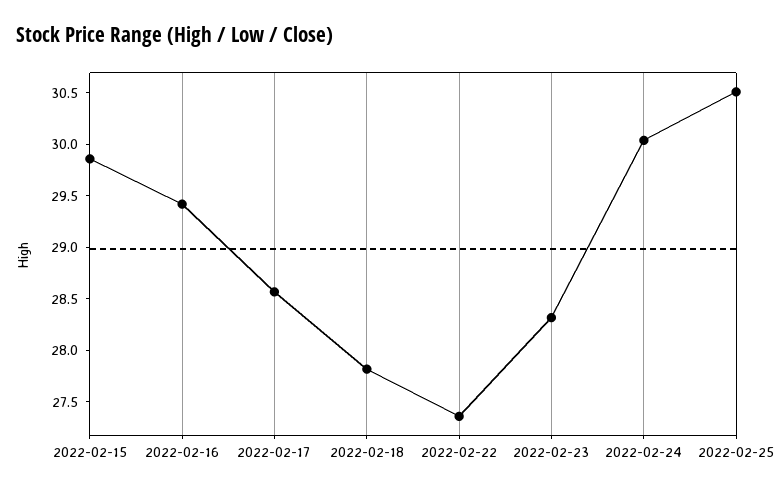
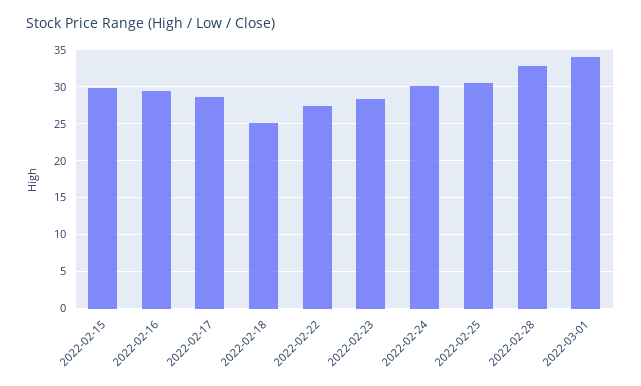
2022-02-18: 27.8 -> 25
2022-02-28: none -> 33
2022-03-01: none -> 34

